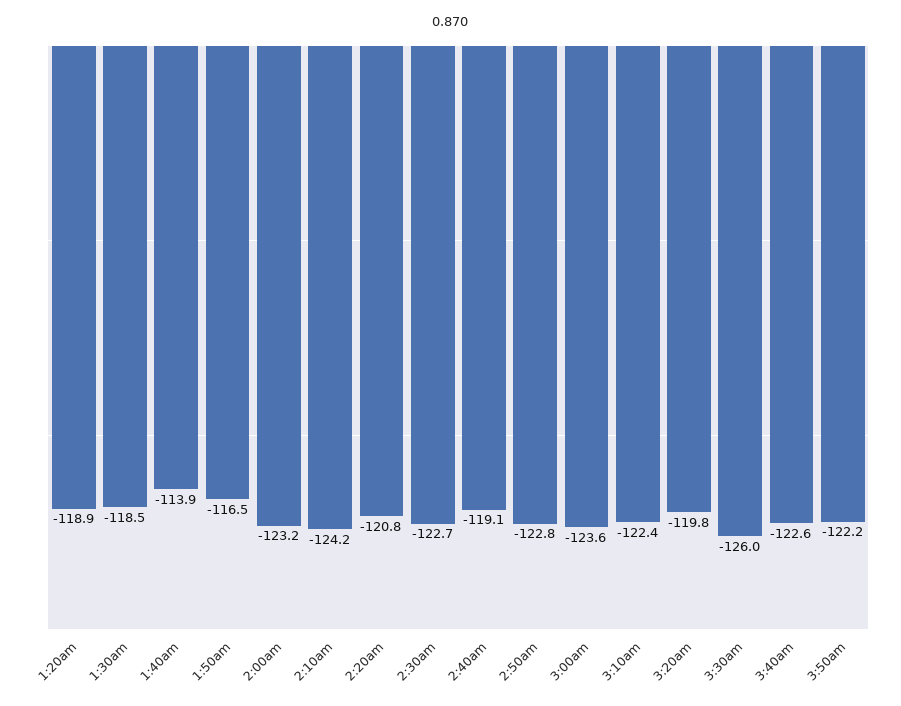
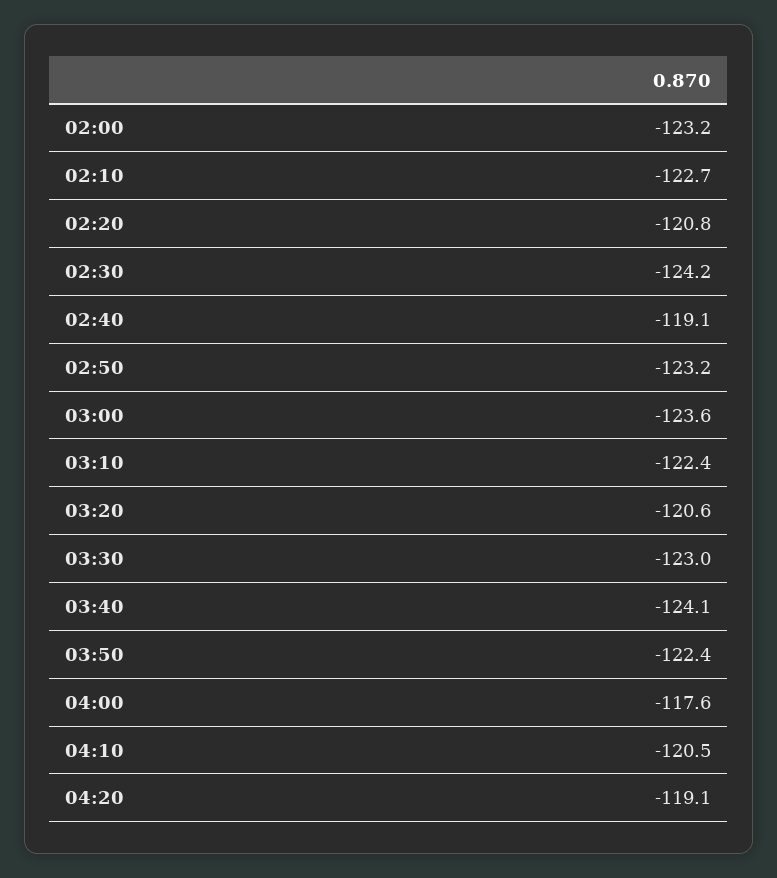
1:20am: -118.9 -> none
1:30am: -118.5 -> none
1:40am: -113.9 -> none
1:50am: -116.5 -> none
2:10am: -124.2 -> -122.7
2:30am: -122.7 -> -124.2
2:50am: -122.8 -> -123.2
3:20am: -119.8 -> -120.6
3:30am: -126 -> -123
3:40am: -122.6 -> -124.1
3:50am: -122.2 -> -122.4
04:00: none -> -117.6
04:10: none -> -120.5
04:20: none -> -119.1

